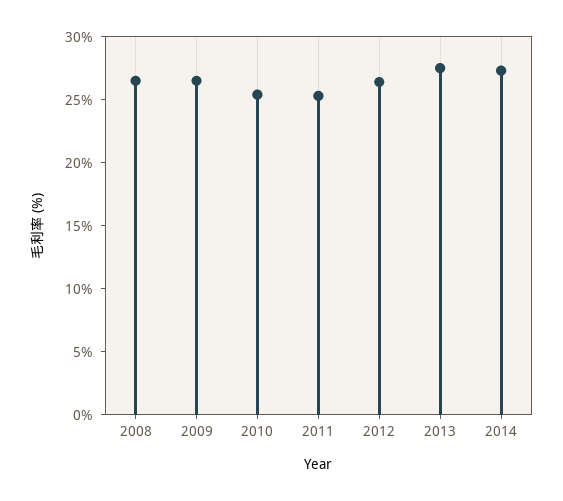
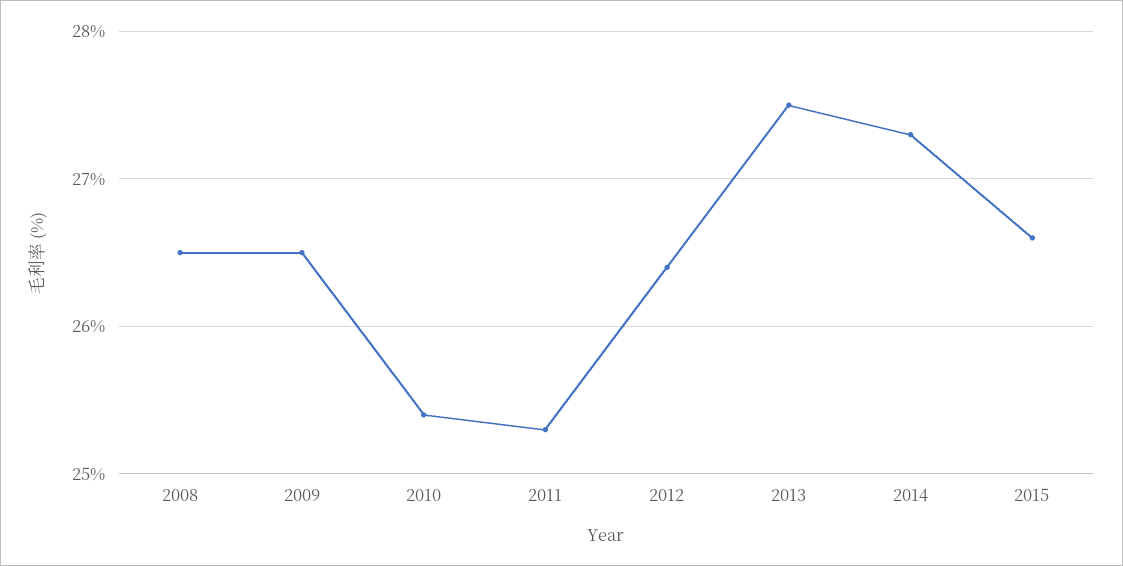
2015: none -> 26.6

